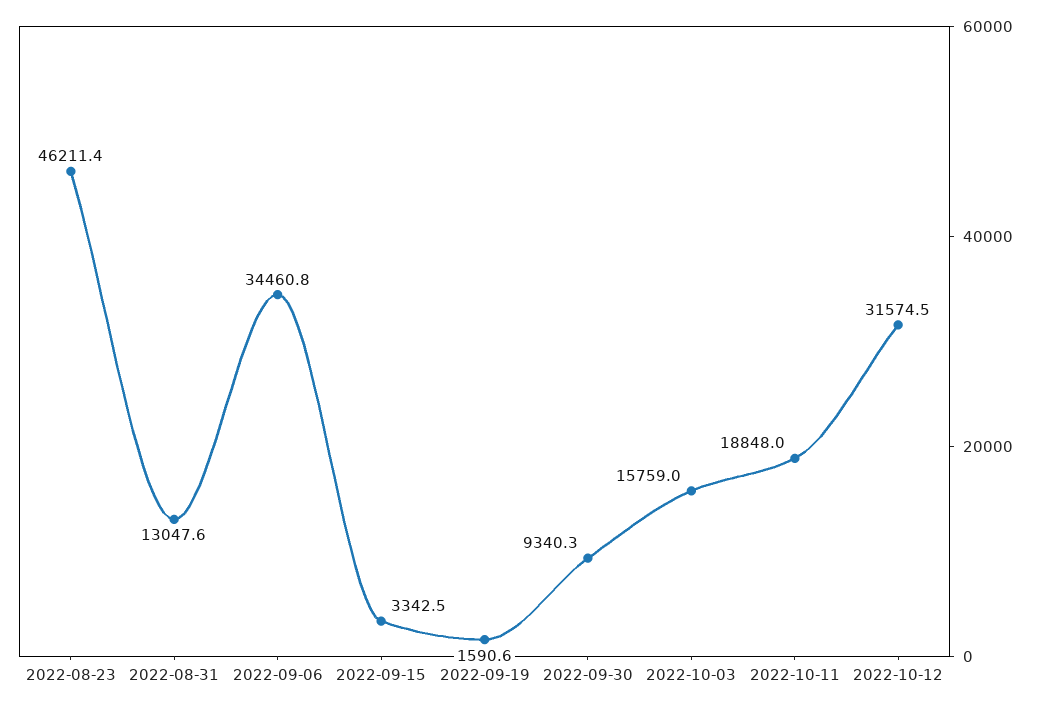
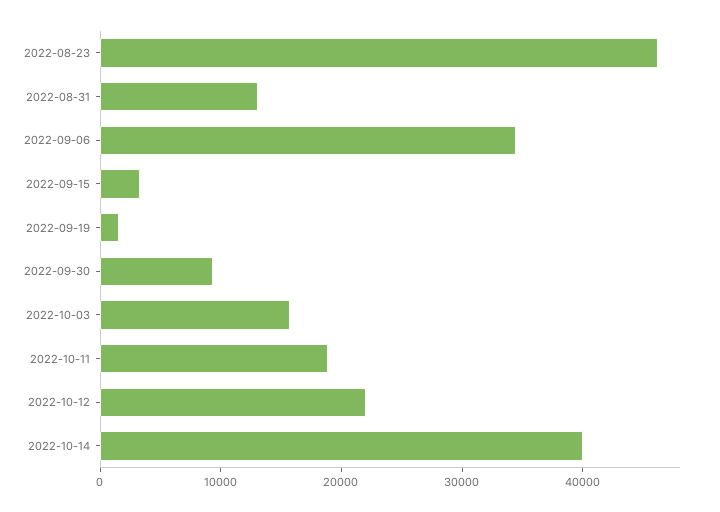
2022-10-12: 31574.5 -> 22000
2022-10-14: none -> 40000

